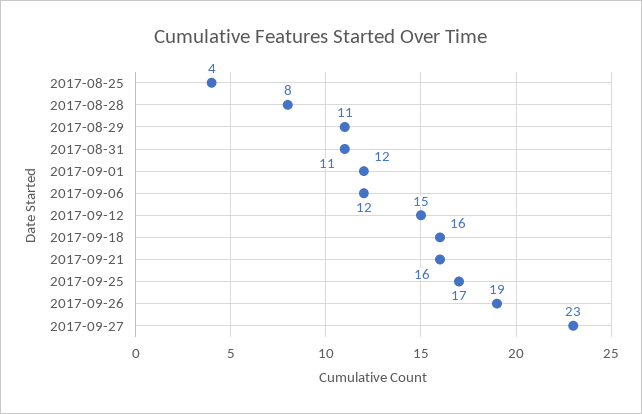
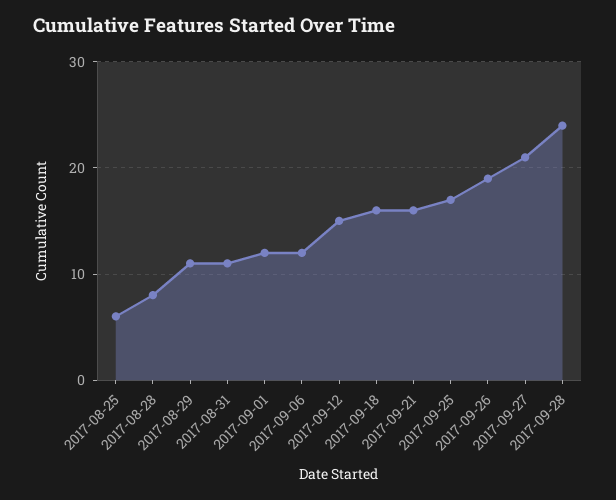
2017-08-25: 4 -> 6
2017-09-27: 23 -> 21
2017-09-28: none -> 24

